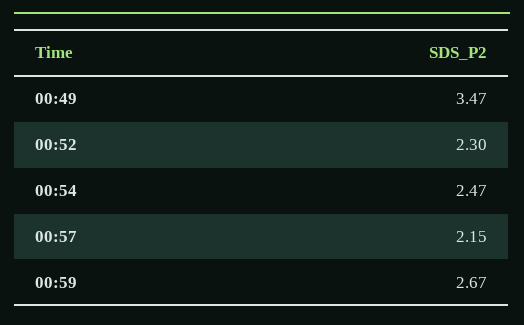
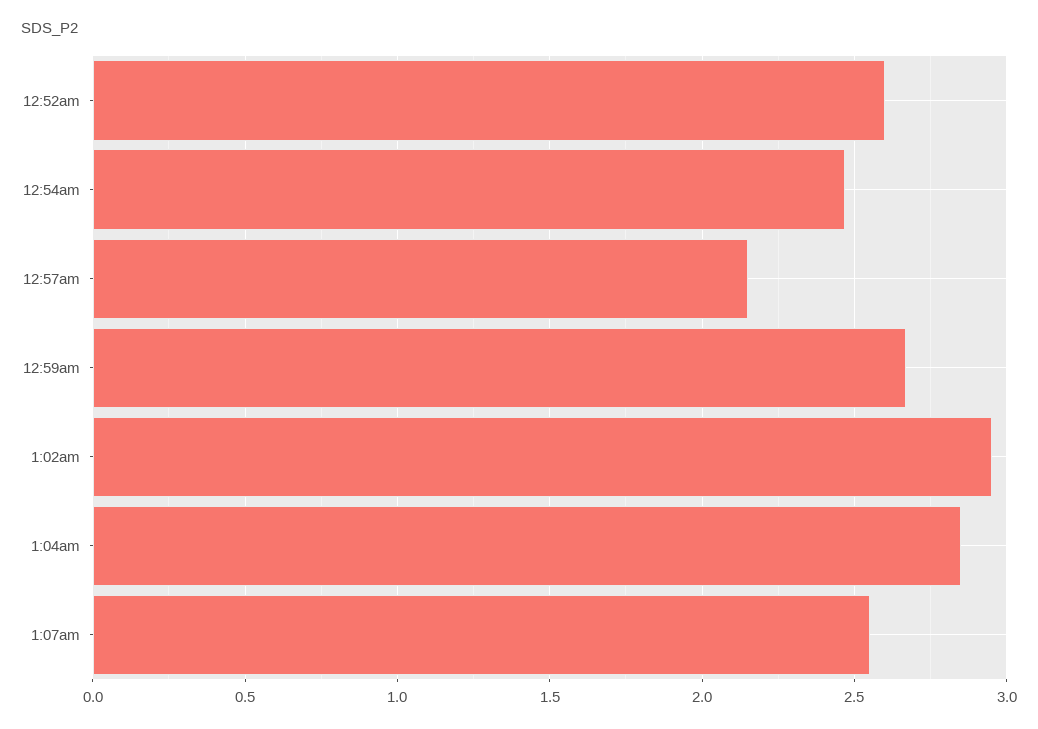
00:49: 3.47 -> none
00:52: 2.3 -> 2.6
1:02am: none -> 2.95
1:04am: none -> 2.85
1:07am: none -> 2.55

